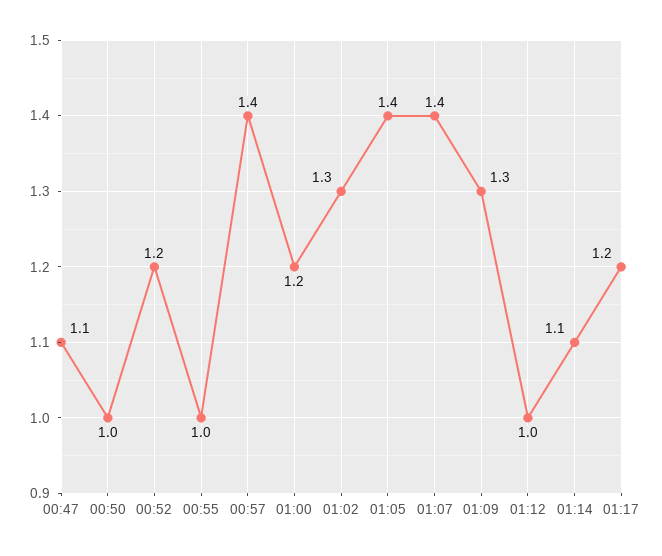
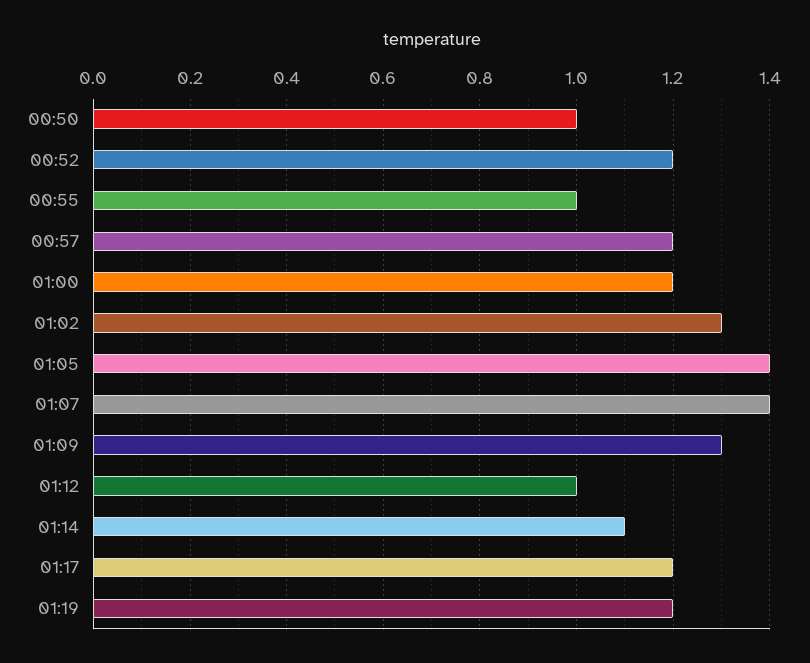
00:47: 1.1 -> none
00:57: 1.4 -> 1.2
01:19: none -> 1.2

